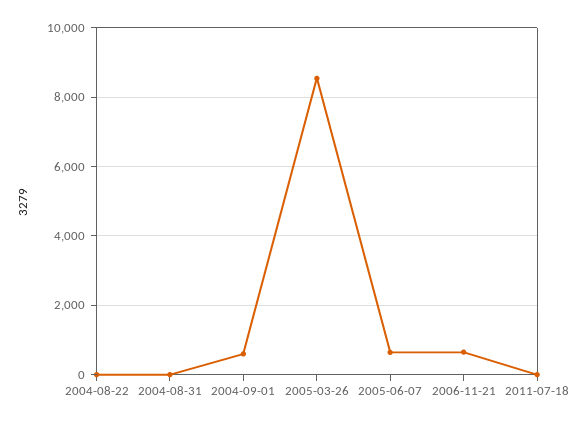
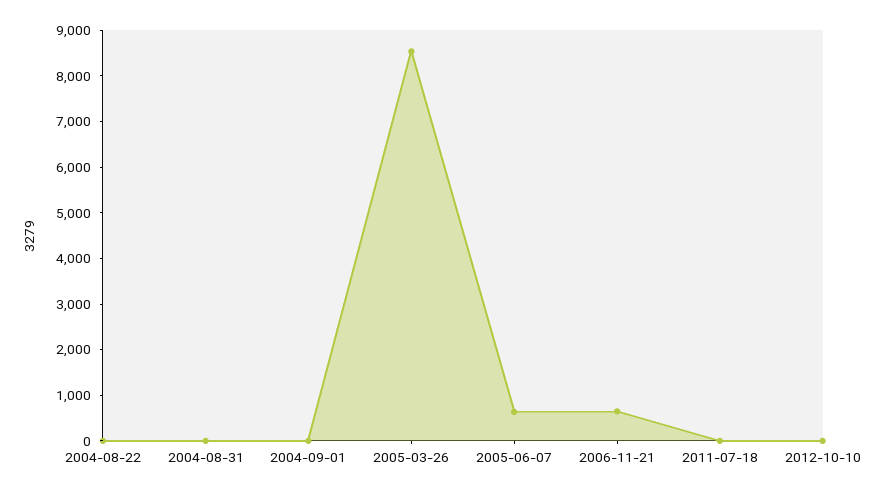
2004-09-01: 600 -> 0
2012-10-10: none -> 0

